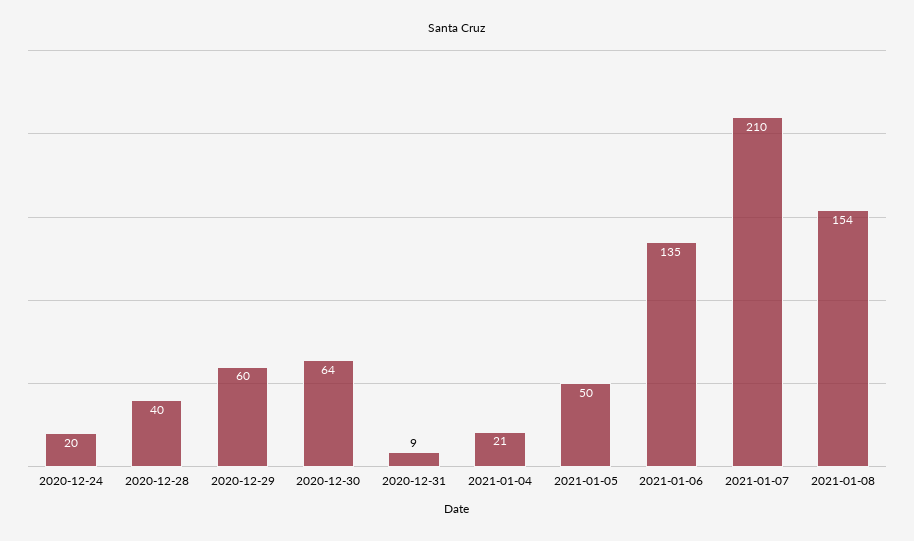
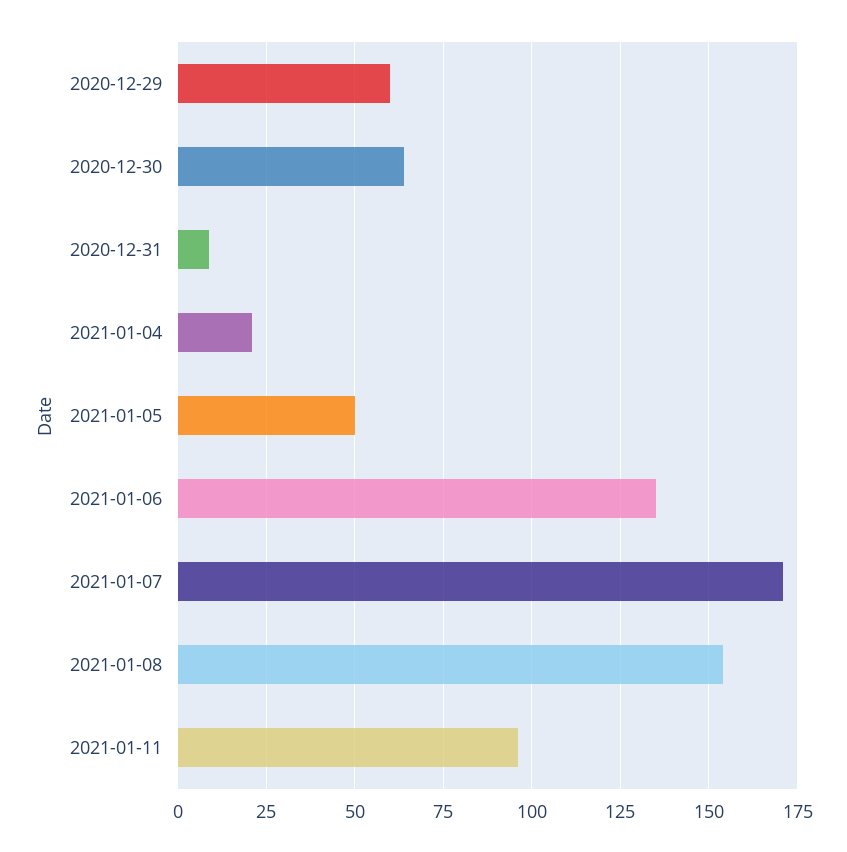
2020-12-24: 20 -> none
2020-12-28: 40 -> none
2021-01-07: 210 -> 170
2021-01-11: none -> 95

